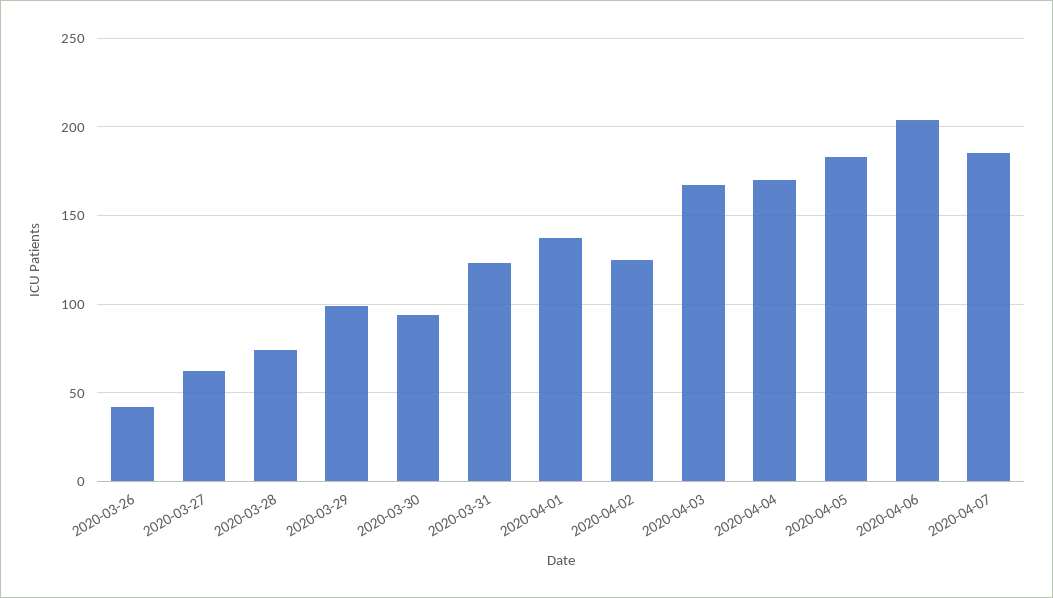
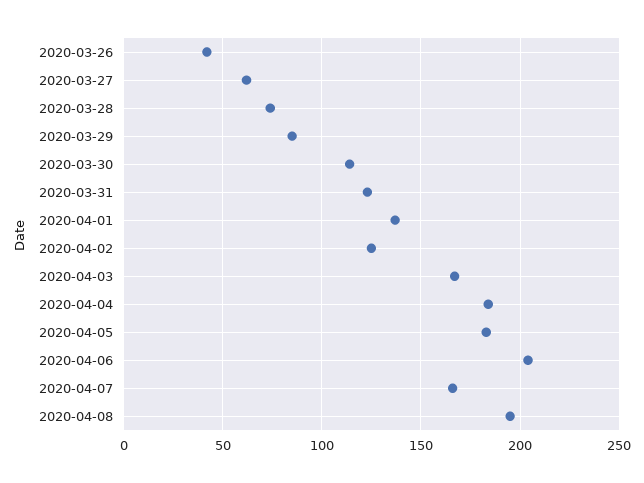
2020-03-29: 100 -> 85
2020-03-30: 95 -> 115
2020-04-04: 170 -> 185
2020-04-07: 185 -> 165
2020-04-08: none -> 195

